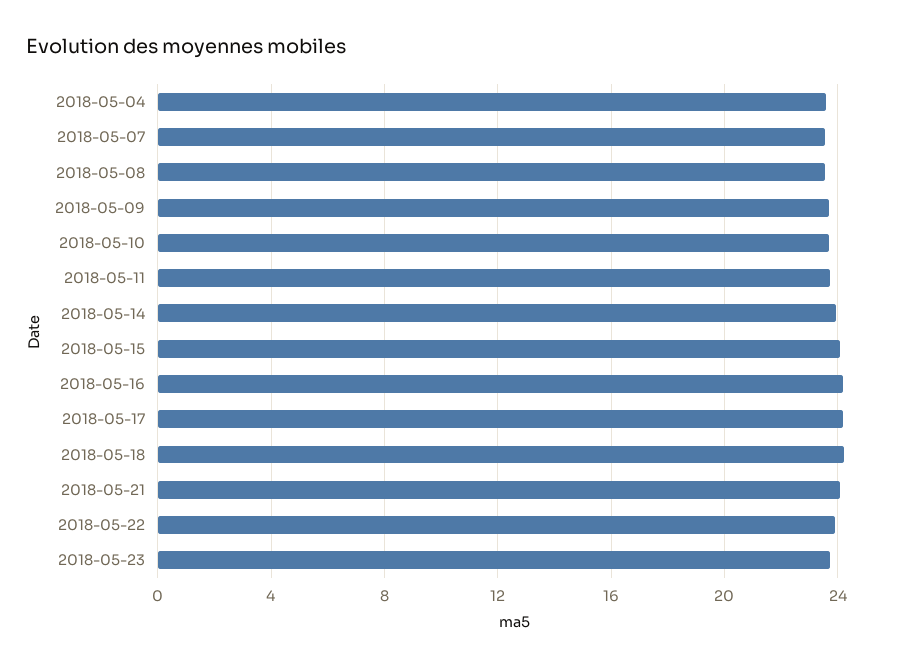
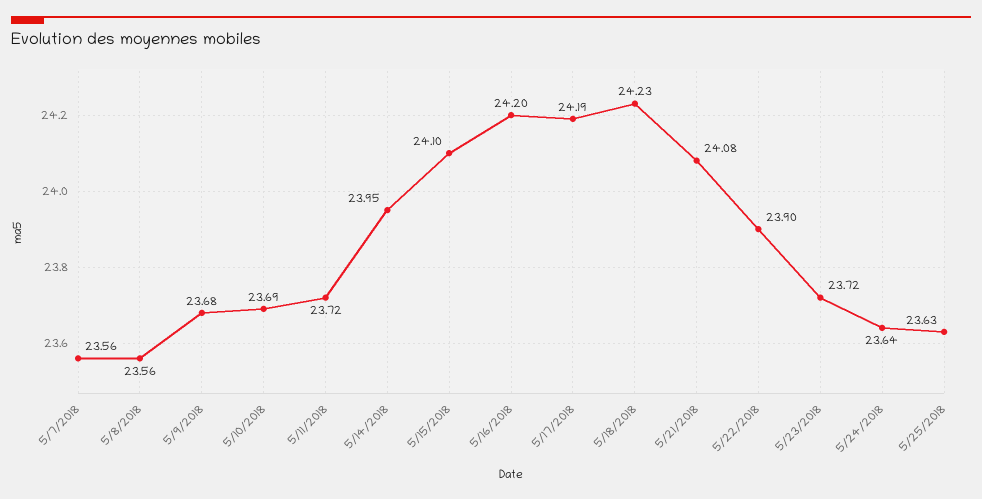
2018-05-04: 23.5 -> none
5/24/2018: none -> 23.64
5/25/2018: none -> 23.63

